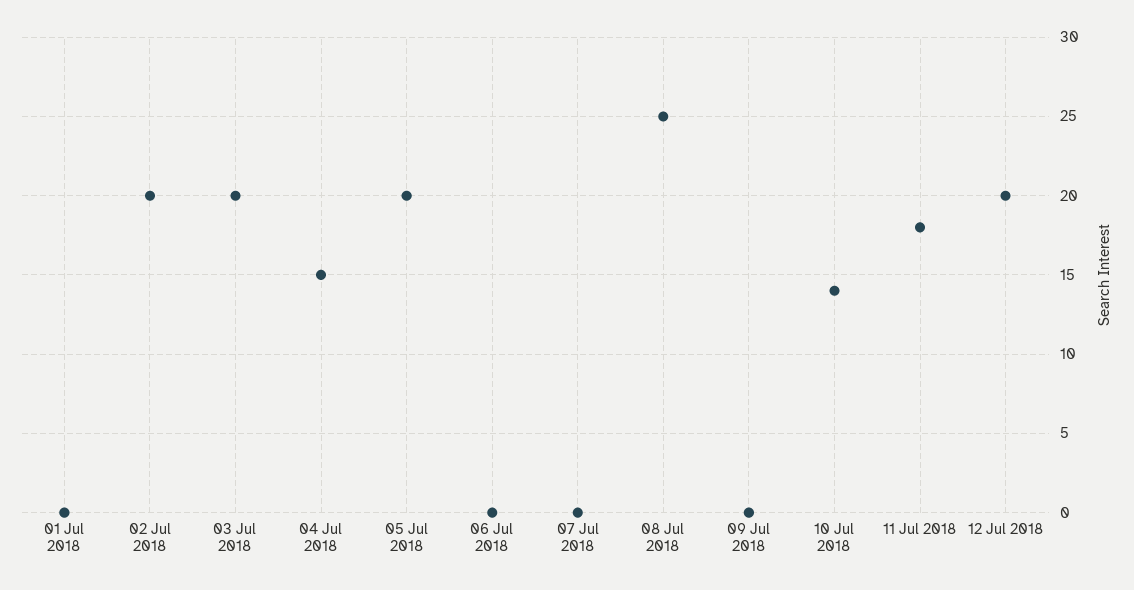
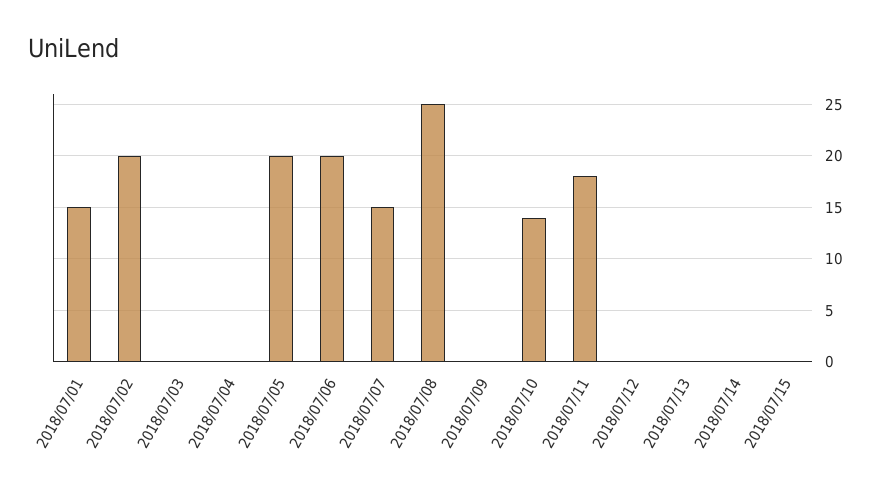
01 Jul 2018: 0 -> 15
03 Jul 2018: 20 -> 0
04 Jul 2018: 15 -> 0
06 Jul 2018: 0 -> 20
07 Jul 2018: 0 -> 15
12 Jul 2018: 20 -> 0
2018/07/13: none -> 0
2018/07/14: none -> 0
2018/07/15: none -> 0

